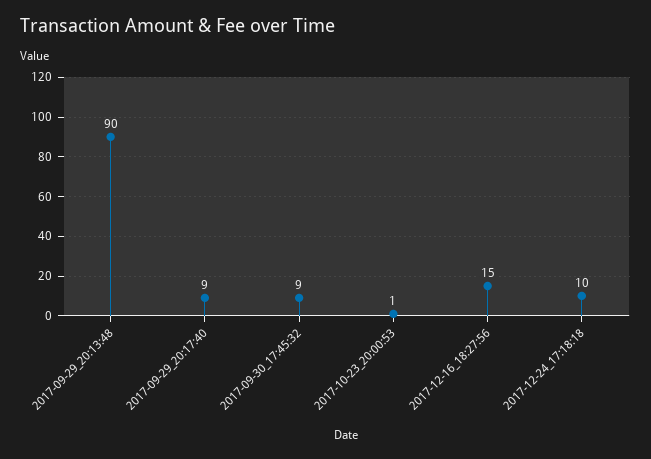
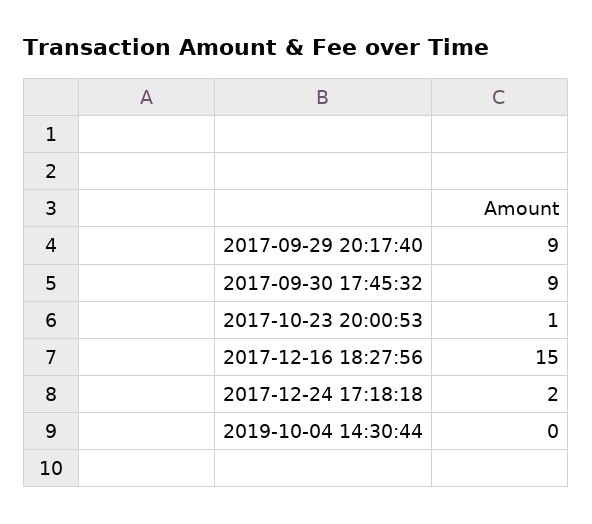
2017-09-29_20:13:48: 90 -> none
2017-12-24_17:18:18: 10 -> 2
2019-10-04 14:30:44: none -> 0

